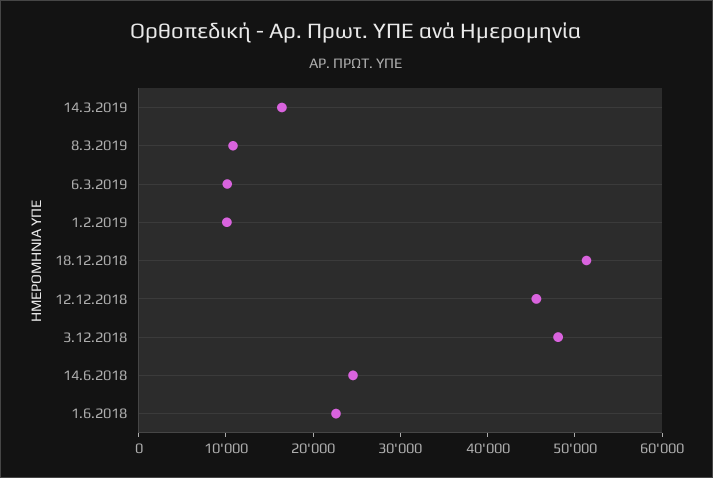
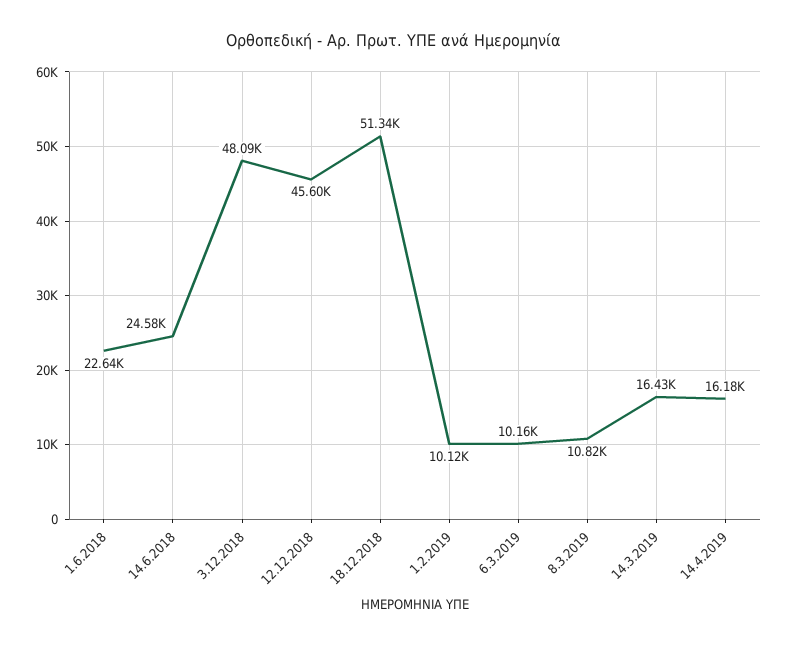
14.4.2019: none -> 16180

